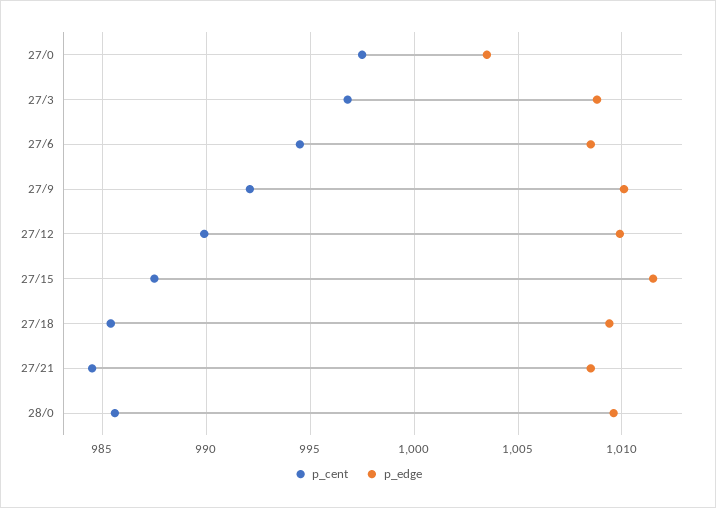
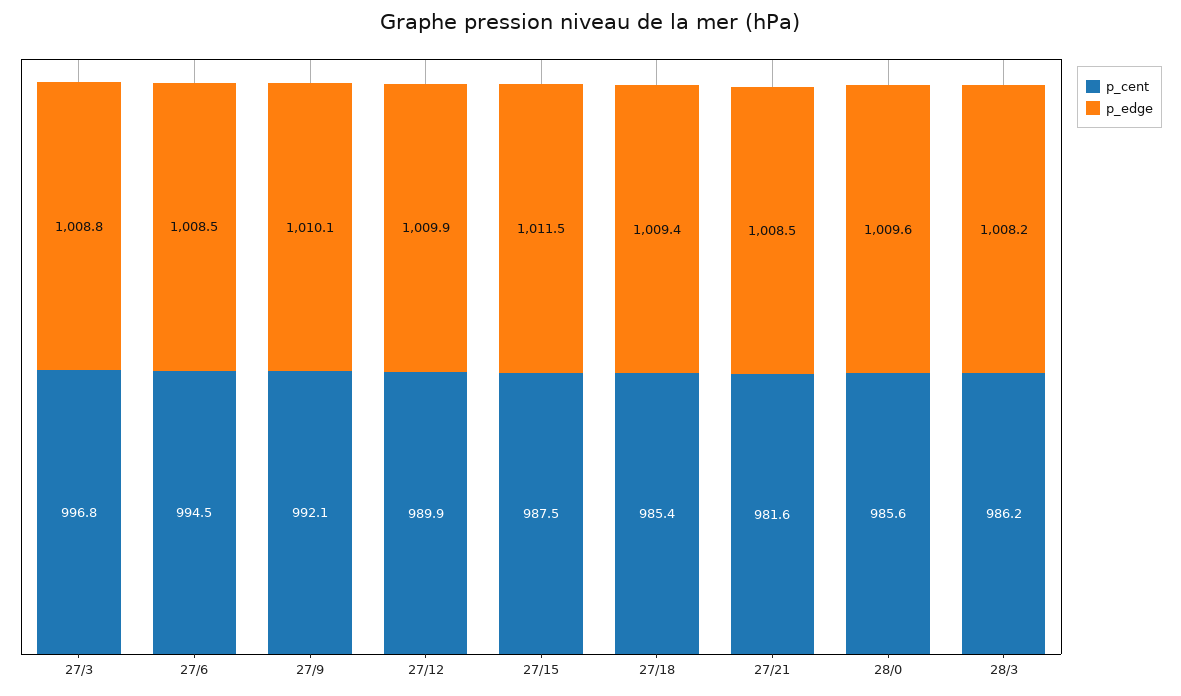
p_cent, 27/0: 997.5 -> none
p_edge, 27/0: 1003.5 -> none
p_cent, 27/21: 984.5 -> 981.6
p_cent, 28/3: none -> 986.2
p_edge, 28/3: none -> 1008.2

